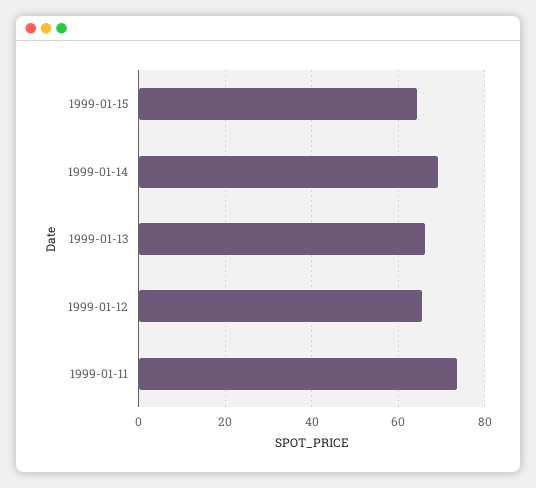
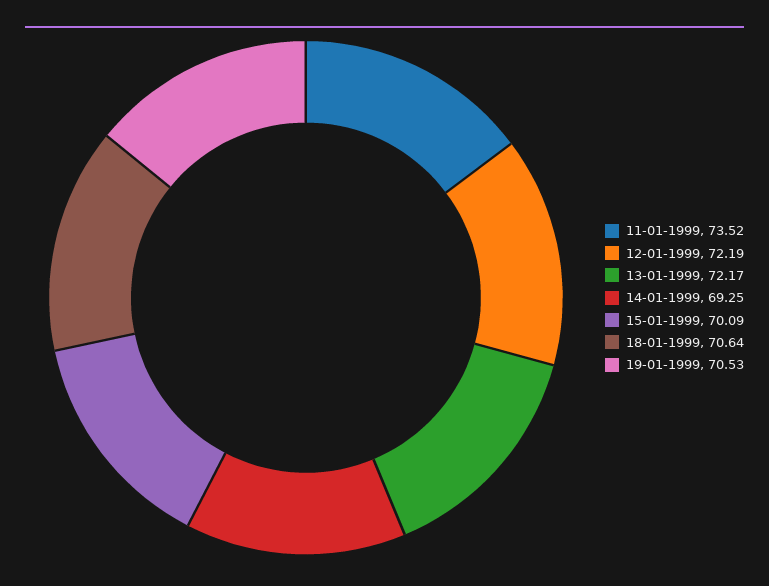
1999-01-15: 64 -> 70.09
1999-01-13: 66 -> 72.17
1999-01-12: 66 -> 72.19
18-01-1999: none -> 70.64
19-01-1999: none -> 70.53

